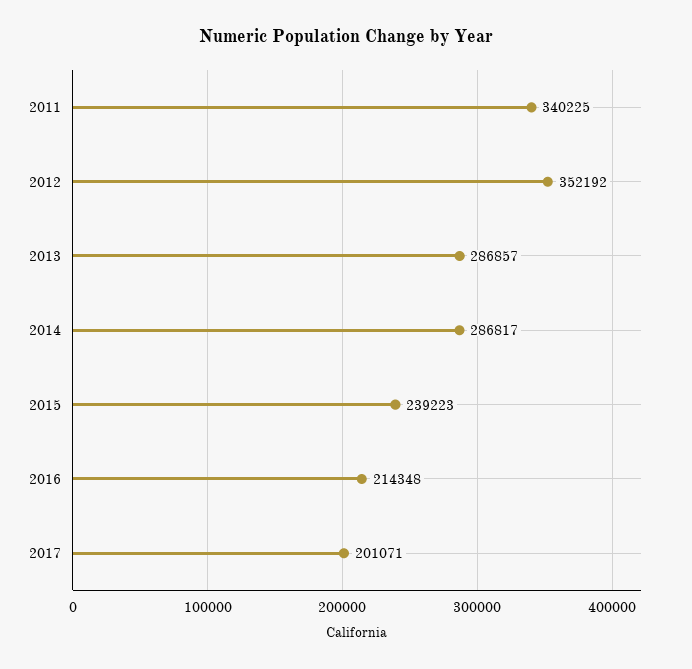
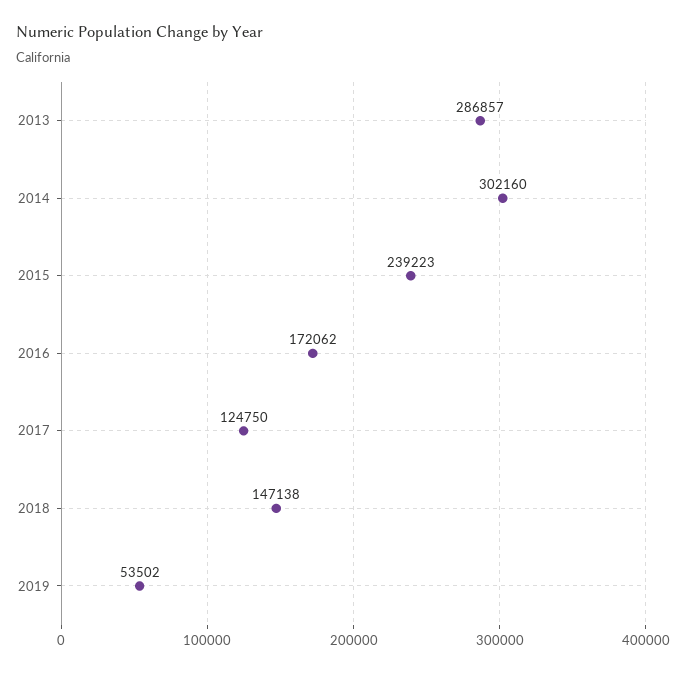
2011: 340225 -> none
2012: 352192 -> none
2014: 286817 -> 302160
2016: 214348 -> 172062
2017: 201071 -> 124750
2018: none -> 147138
2019: none -> 53502

